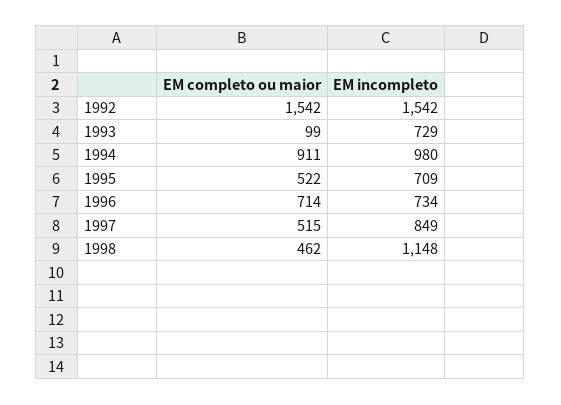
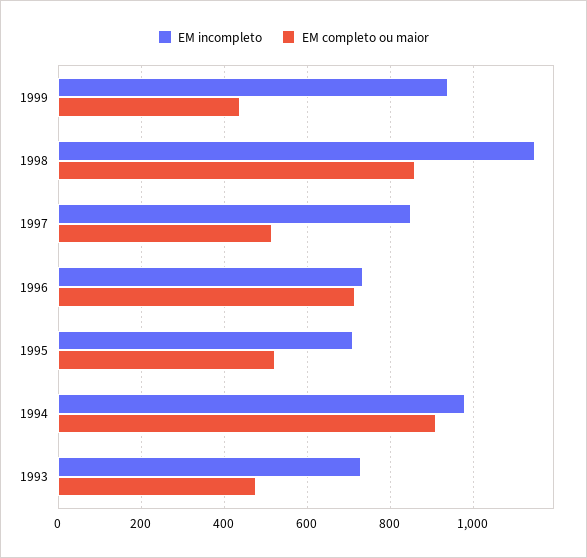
EM completo ou maior, 1992: 1542 -> none
EM incompleto, 1992: 1542 -> none
EM completo ou maior, 1993: 99 -> 480
EM completo ou maior, 1998: 462 -> 860
EM incompleto, 1999: none -> 940
EM completo ou maior, 1999: none -> 440

